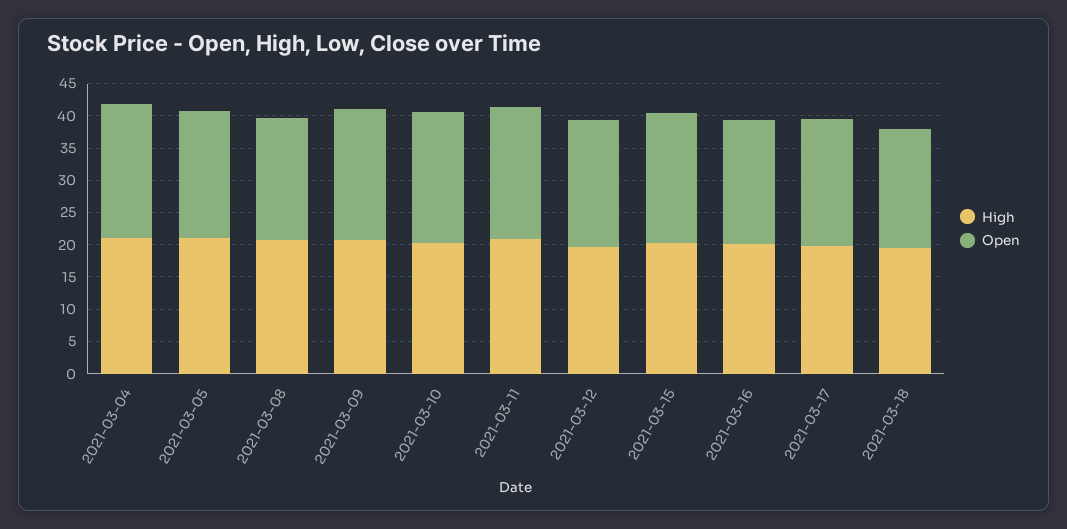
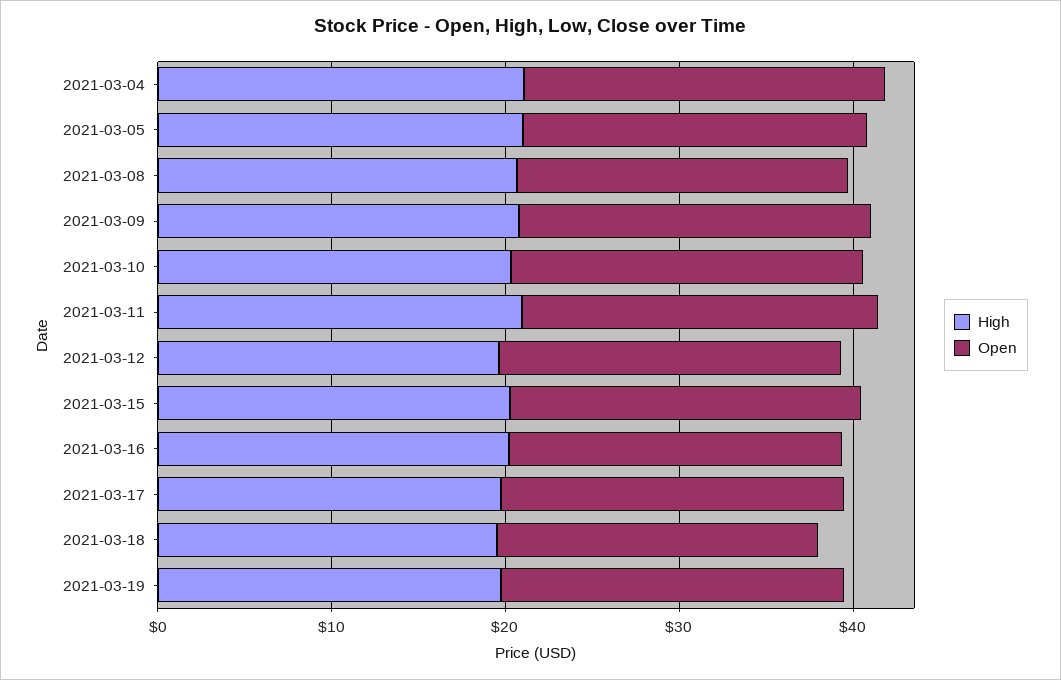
High, 2021-03-19: none -> 20
Open, 2021-03-19: none -> 20

